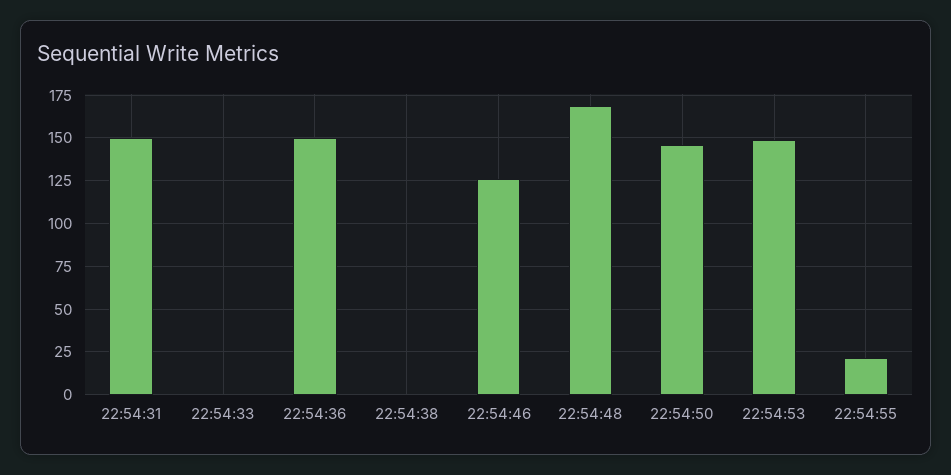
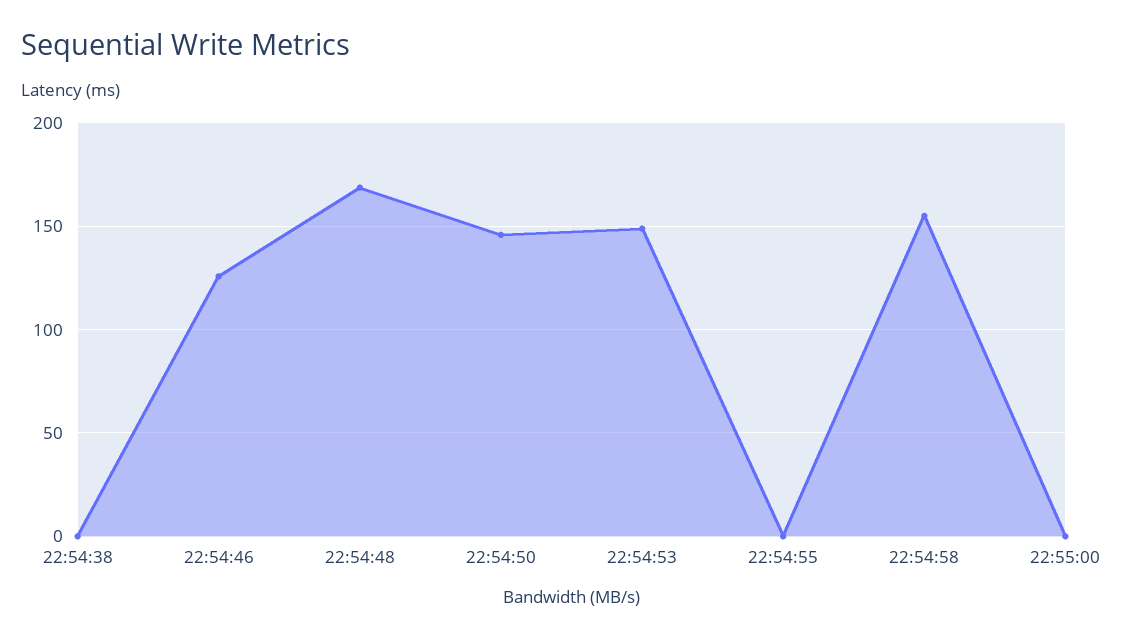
22:54:31: 150 -> none
22:54:33: 0 -> none
22:54:36: 150 -> none
22:54:55: 20 -> 0
22:54:58: none -> 155
22:55:00: none -> 0

